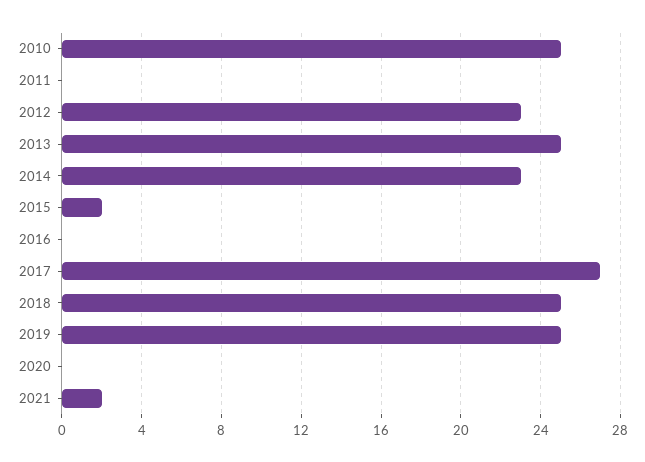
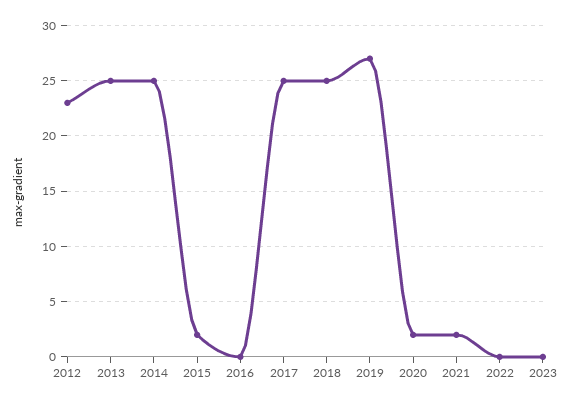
2010: 25 -> none
2011: 0 -> none
2014: 23 -> 25
2017: 27 -> 25
2019: 25 -> 27
2020: 0 -> 2
2022: none -> 0
2023: none -> 0

